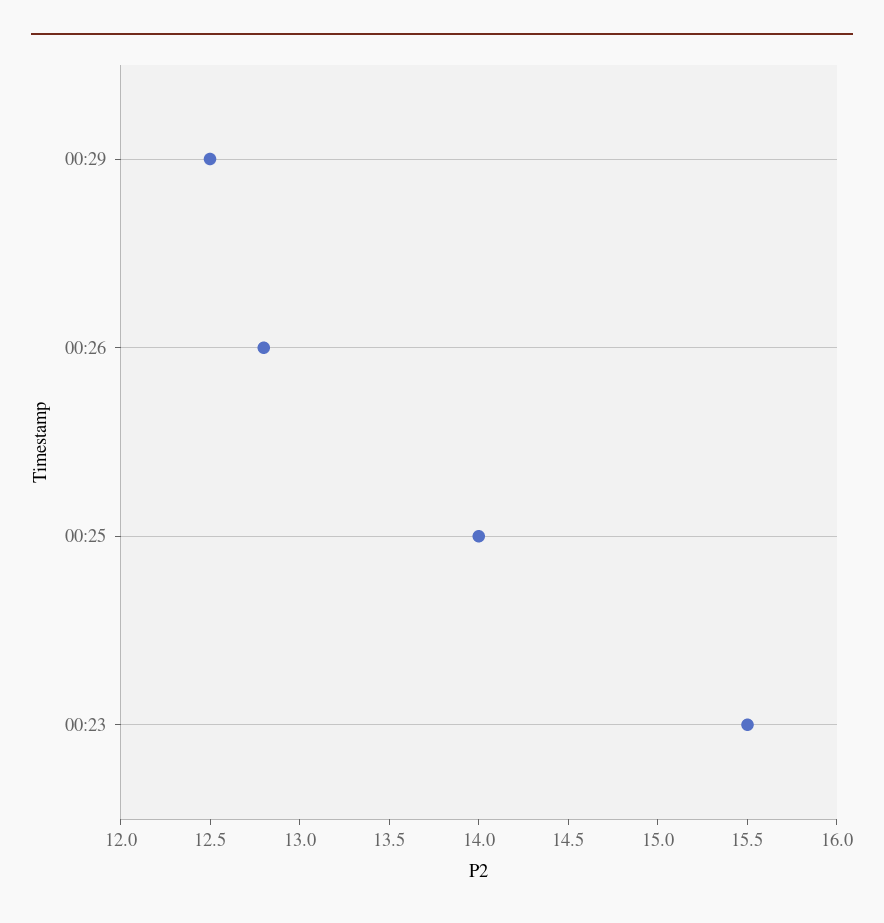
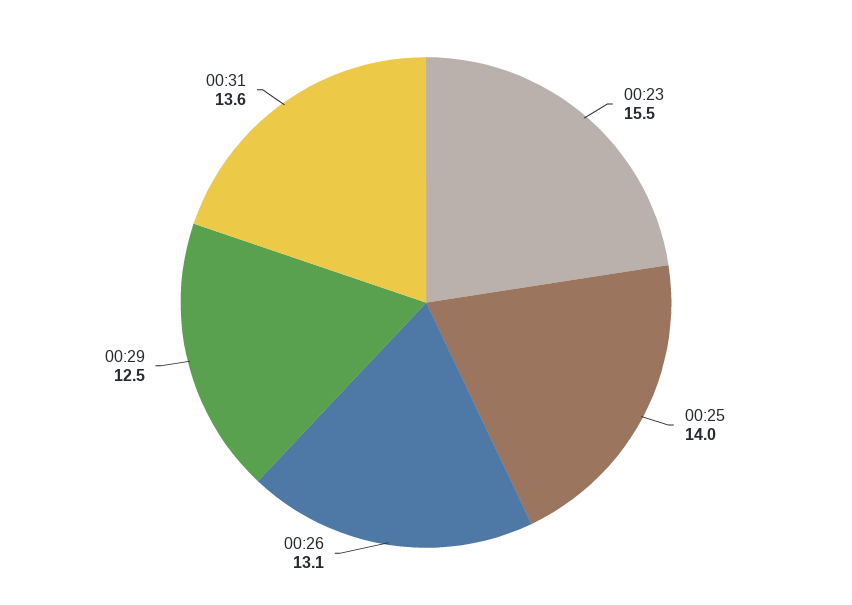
00:26: 12.8 -> 13.1
00:31: none -> 13.6

